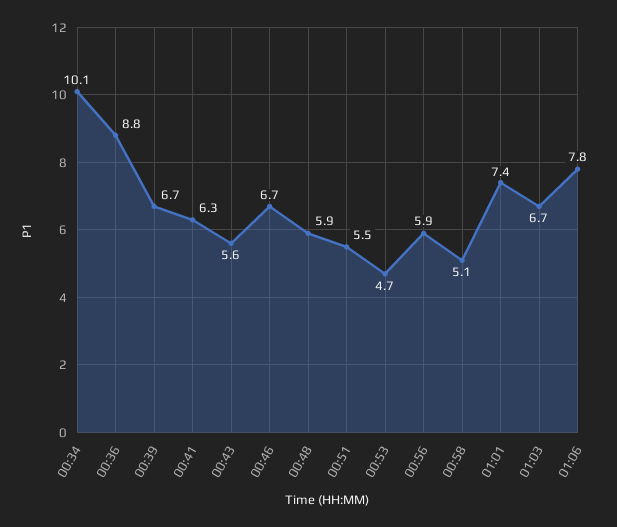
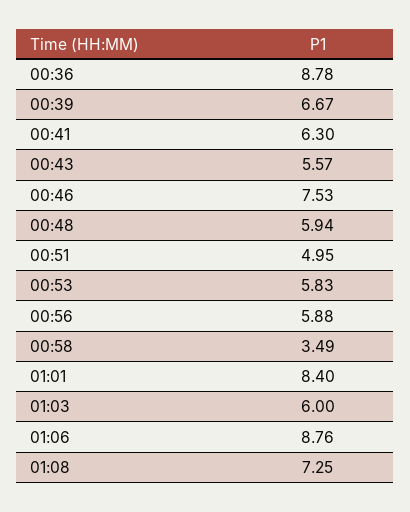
00:34: 10.1 -> none
00:46: 6.7 -> 7.53
00:51: 5.5 -> 4.95
00:53: 4.7 -> 5.83
00:58: 5.1 -> 3.49
01:01: 7.4 -> 8.4
01:03: 6.7 -> 6
01:06: 7.8 -> 8.76
01:08: none -> 7.25

